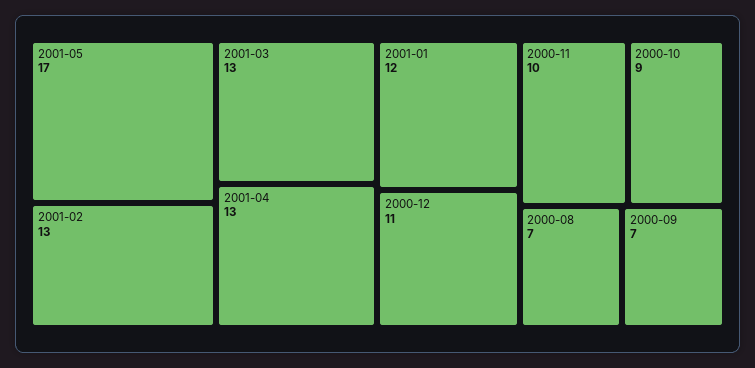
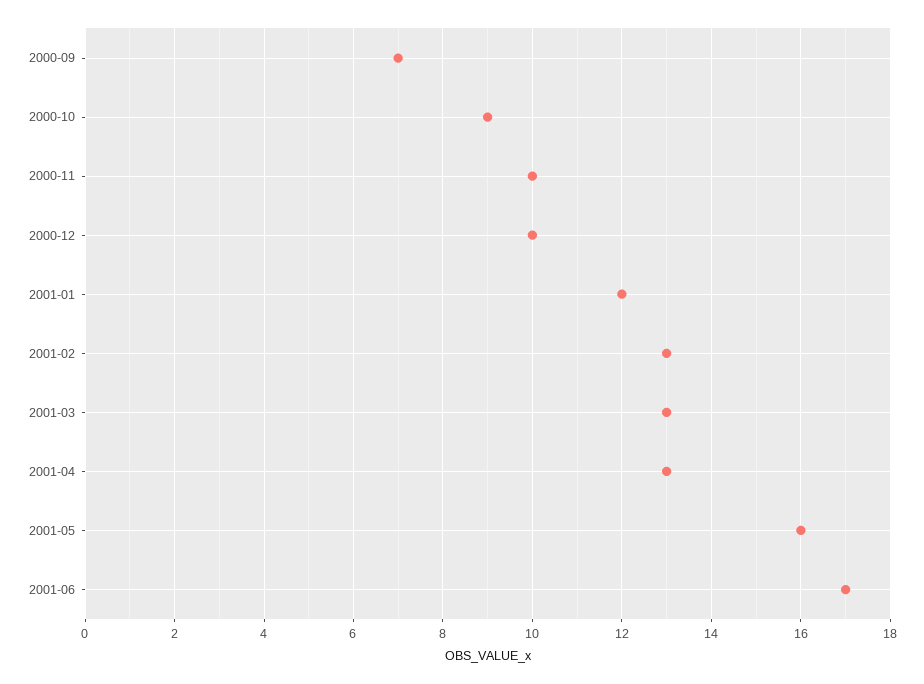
2001-05: 17 -> 16
2000-12: 11 -> 10
2000-08: 7 -> none
2001-06: none -> 17

